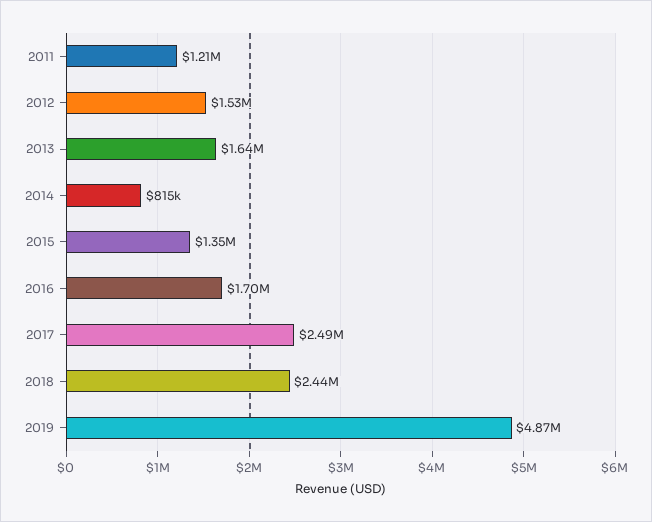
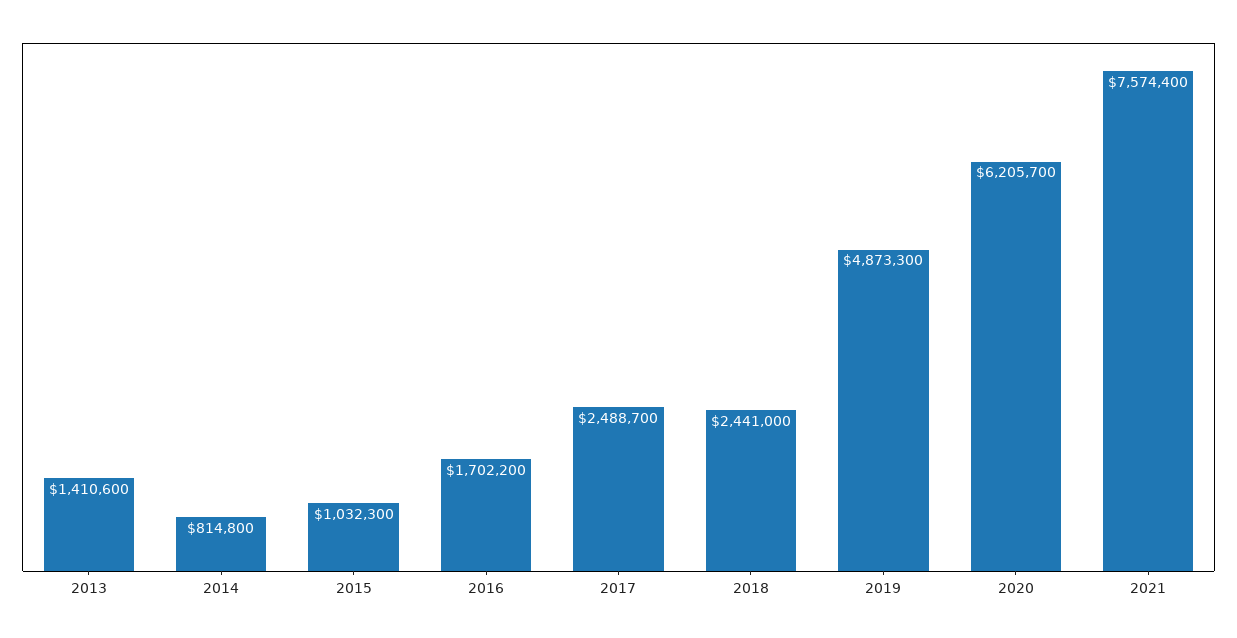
2011: 1210000 -> none
2012: 1530000 -> none
2013: 1640000 -> 1410600
2015: 1350000 -> 1032300
2020: none -> 6205700
2021: none -> 7574400

